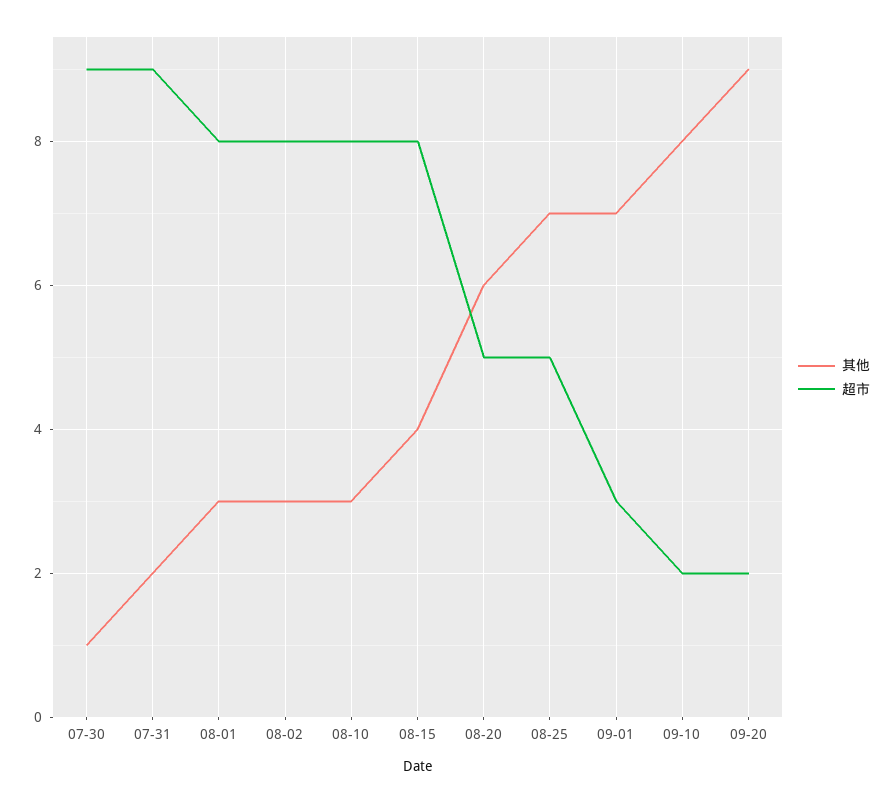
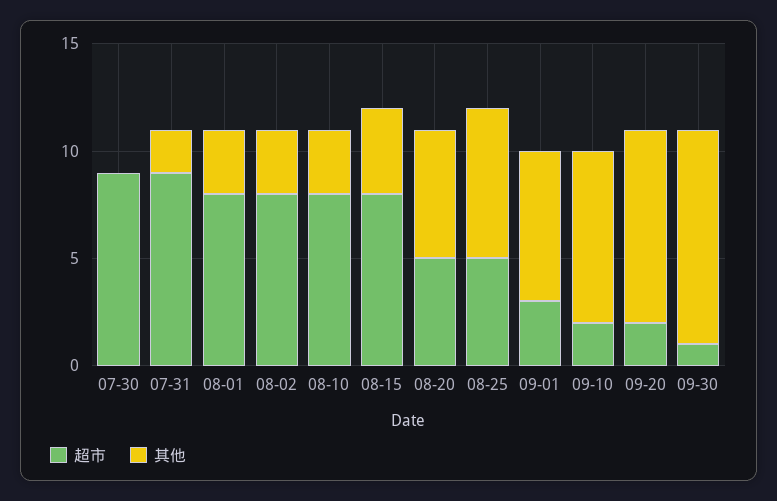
其他, 07-30: 1 -> 0
超市, 09-30: none -> 1
其他, 09-30: none -> 10

